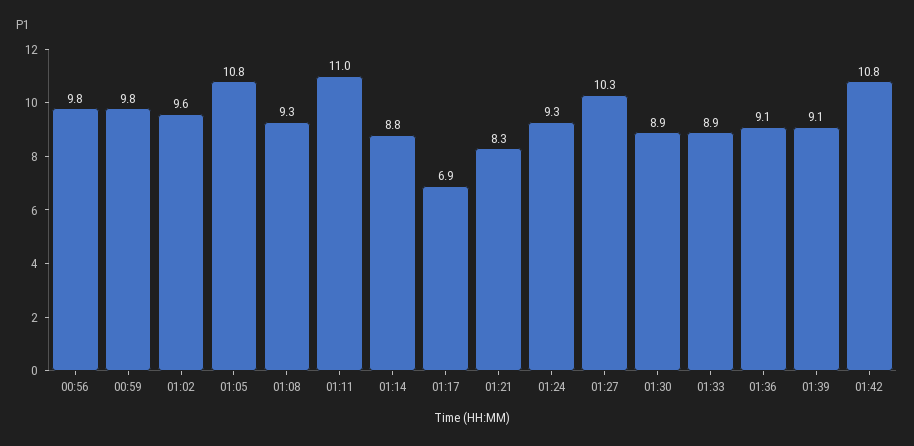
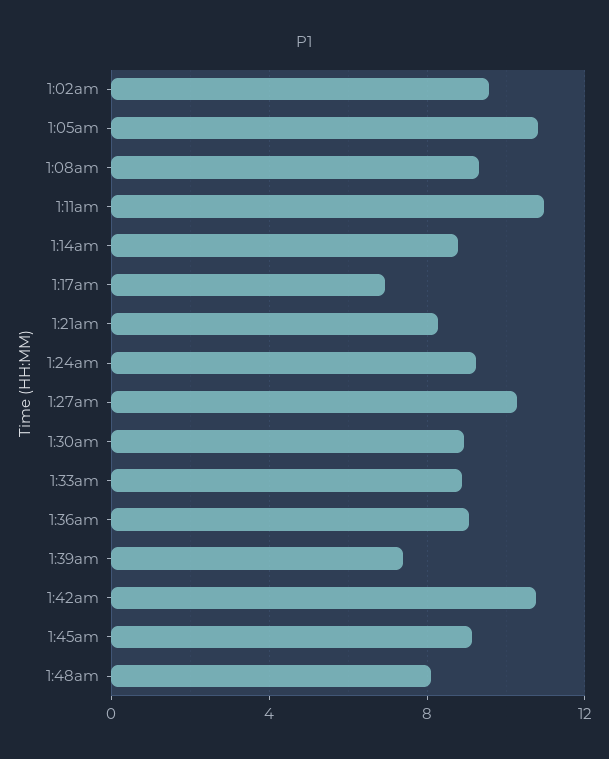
00:56: 9.8 -> none
00:59: 9.8 -> none
01:39: 9.1 -> 7.5
1:45am: none -> 9
1:48am: none -> 8

